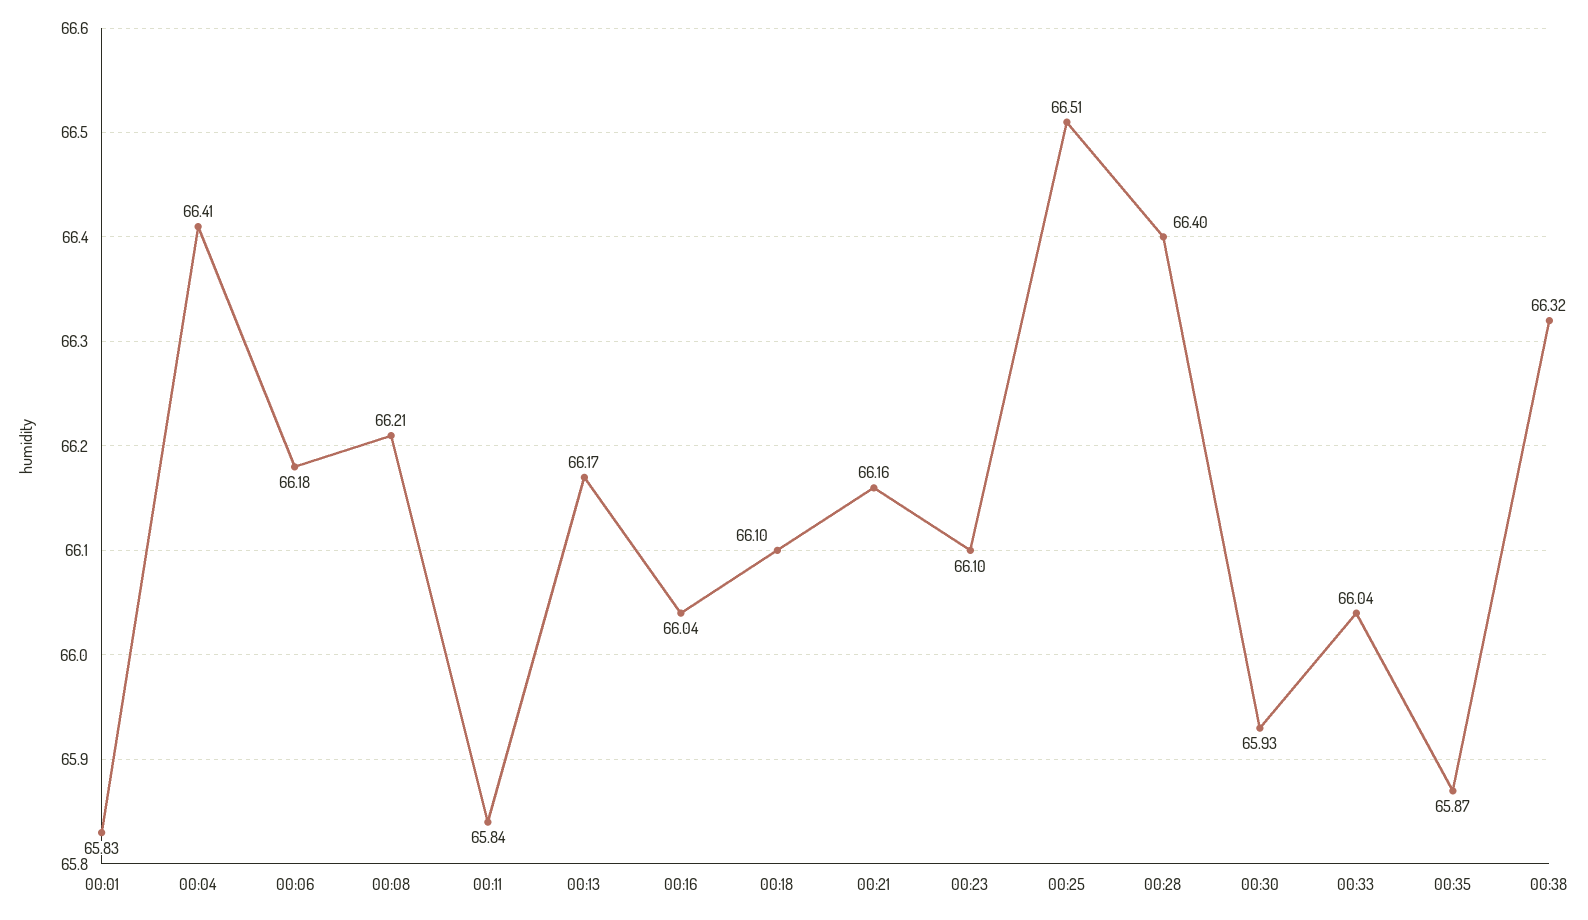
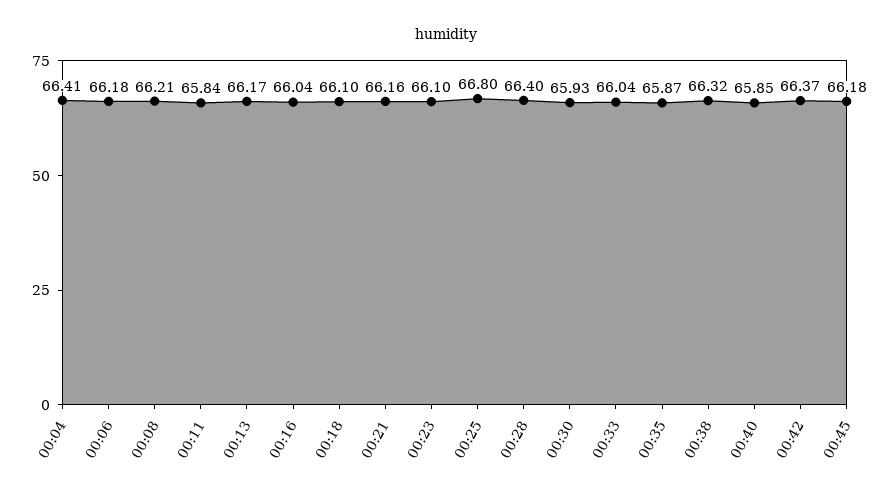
00:01: 65.83 -> none
00:25: 66.51 -> 66.8
00:40: none -> 65.85
00:42: none -> 66.37
00:45: none -> 66.18

